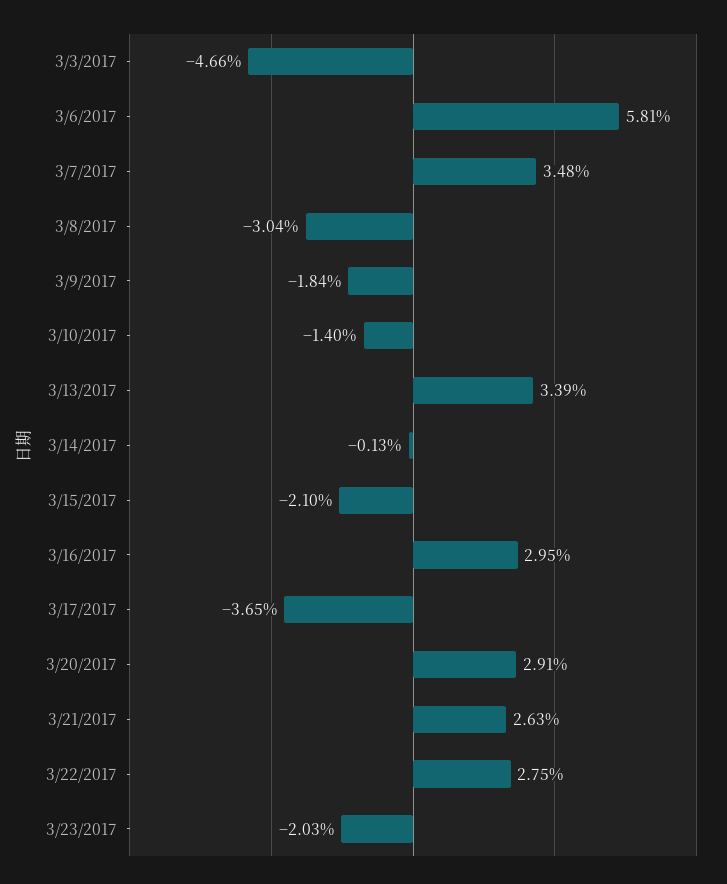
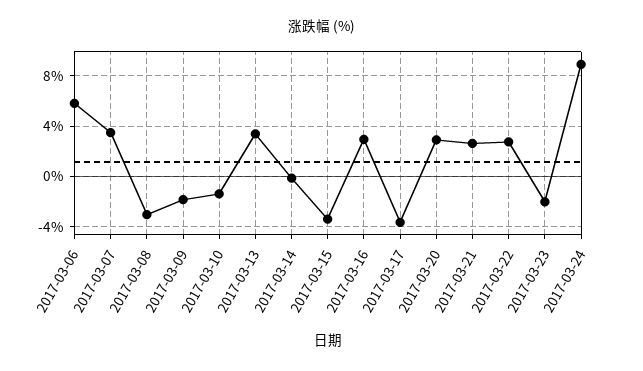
3/3/2017: -4.66 -> none
3/15/2017: -2.1 -> -3.5
2017-03-24: none -> 9

